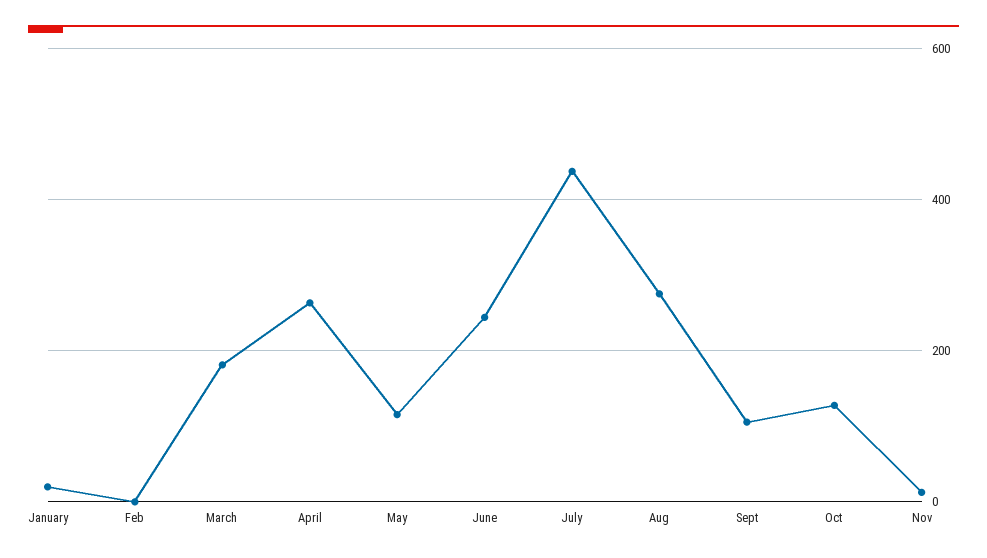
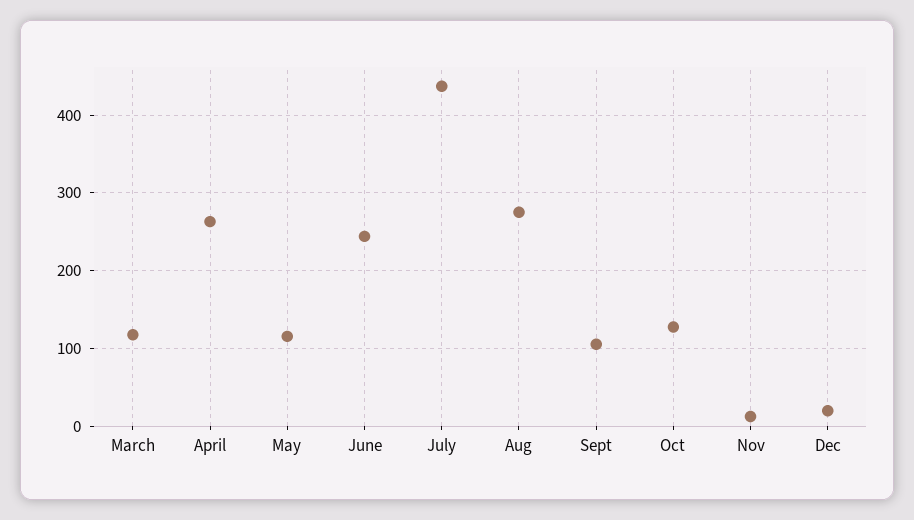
January: 20 -> none
Feb: 0 -> none
March: 180 -> 120
Dec: none -> 20

